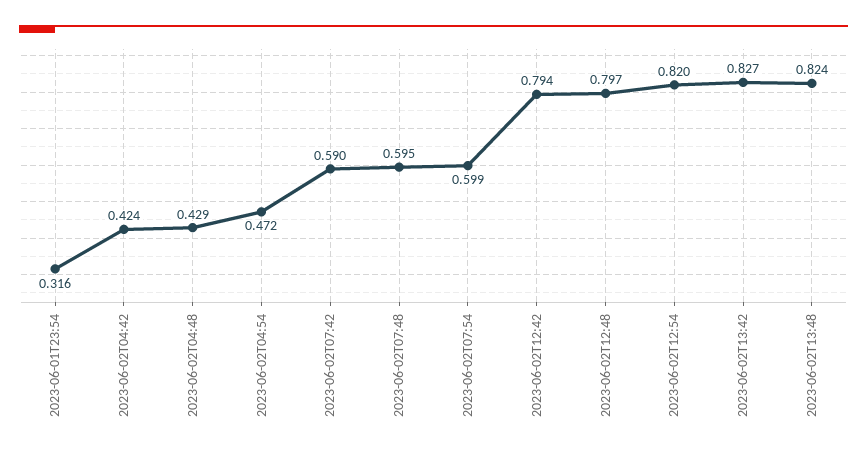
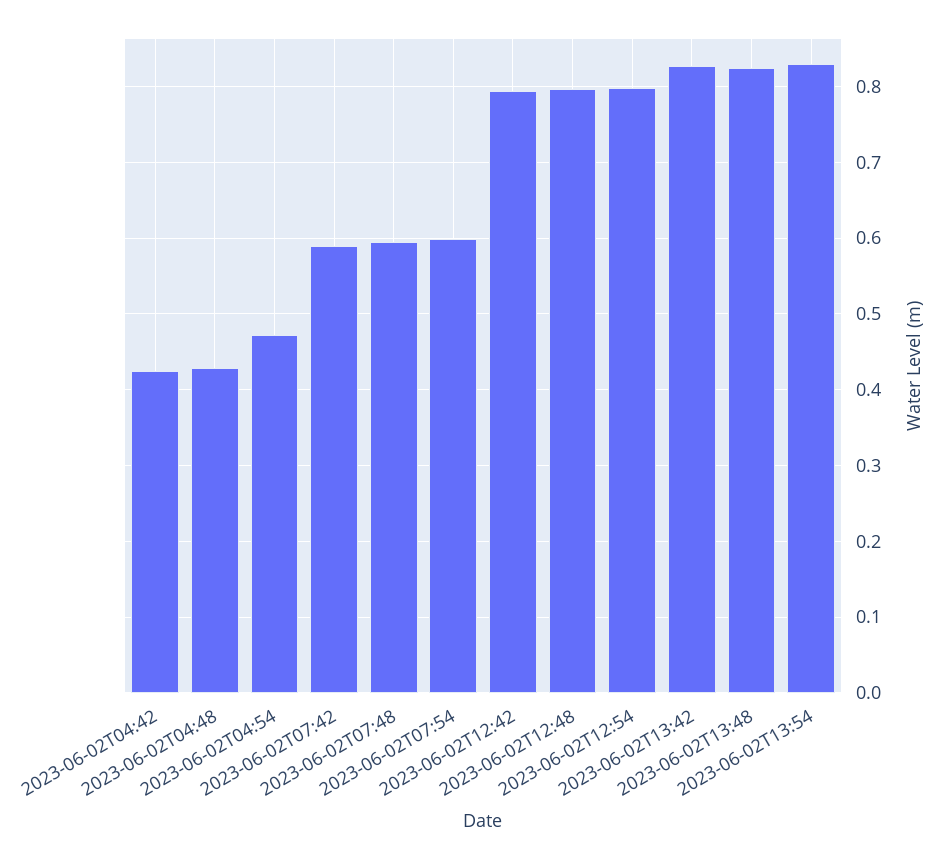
2023-06-01T23:54: 0.316 -> none
2023-06-02T12:54: 0.82 -> 0.8
2023-06-02T13:54: none -> 0.83

